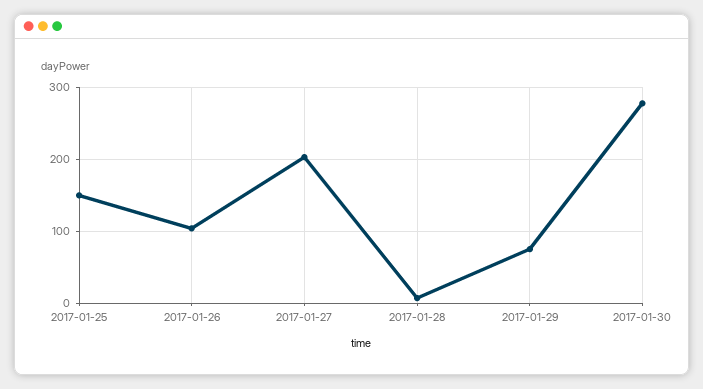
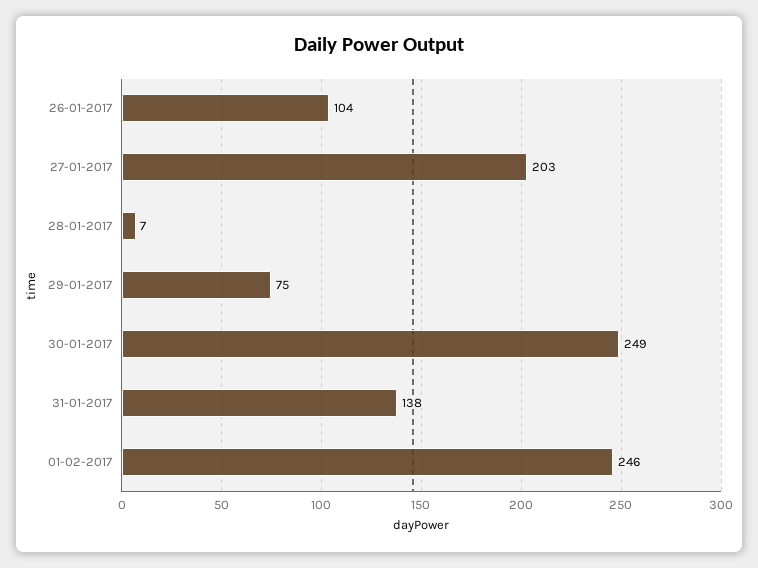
2017-01-25: 150 -> none
2017-01-30: 280 -> 249
31-01-2017: none -> 138
01-02-2017: none -> 246

